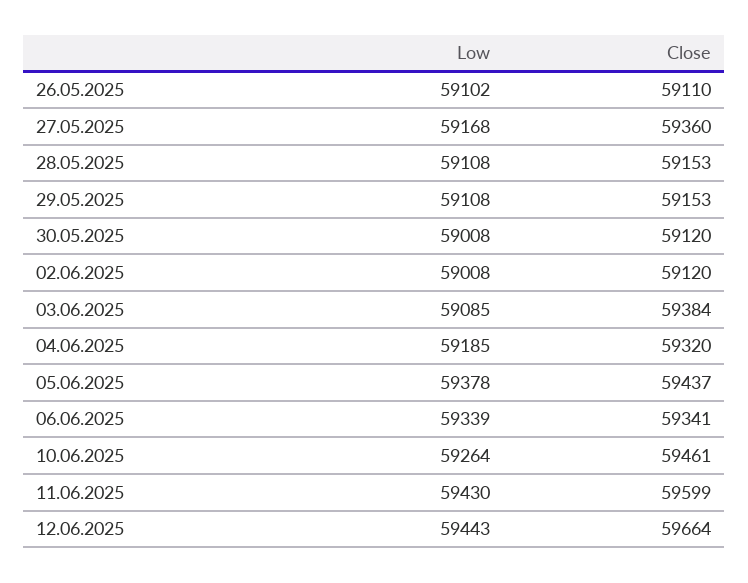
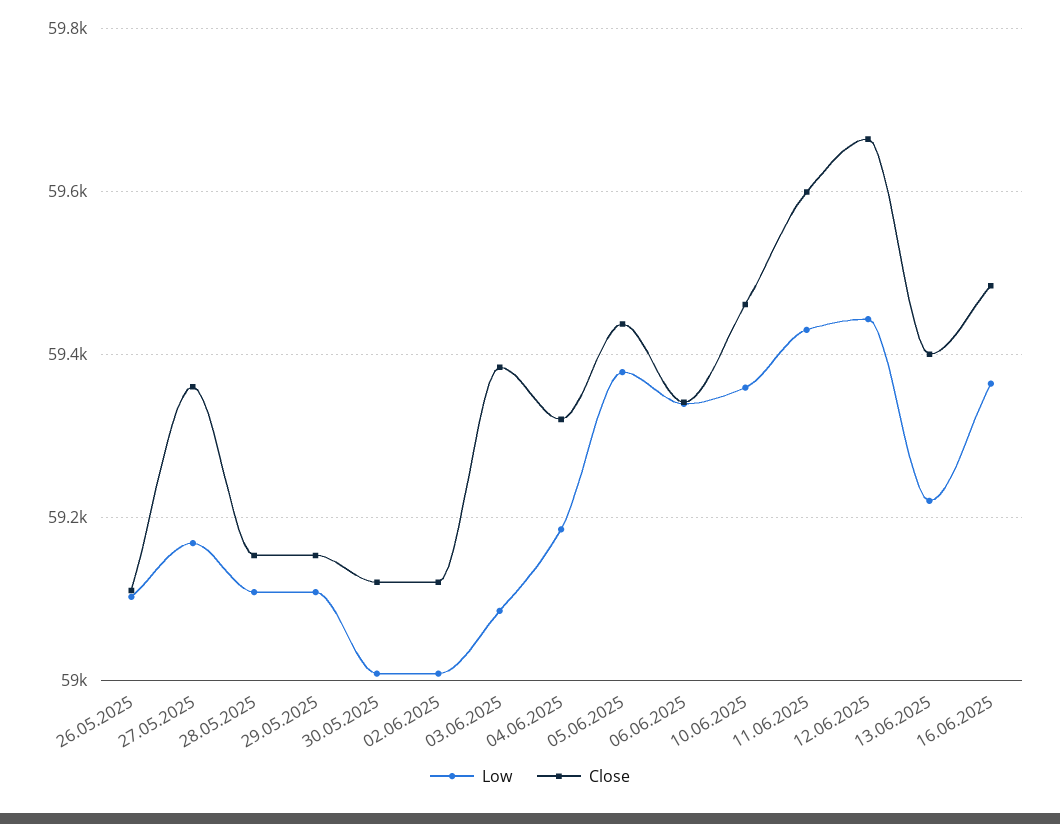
Low, 10.06.2025: 59264 -> 59360
Low, 13.06.2025: none -> 59220
Close, 13.06.2025: none -> 59400
Low, 16.06.2025: none -> 59360
Close, 16.06.2025: none -> 59480

